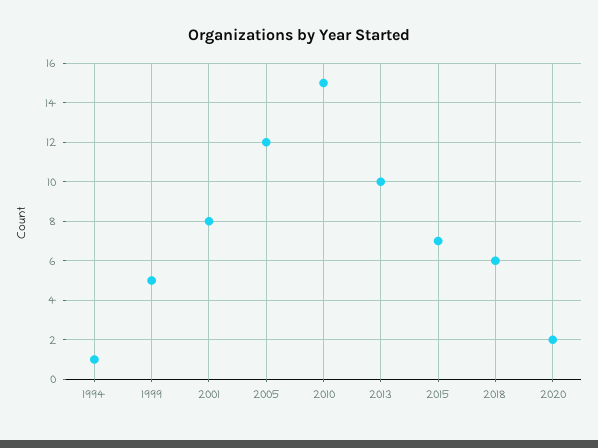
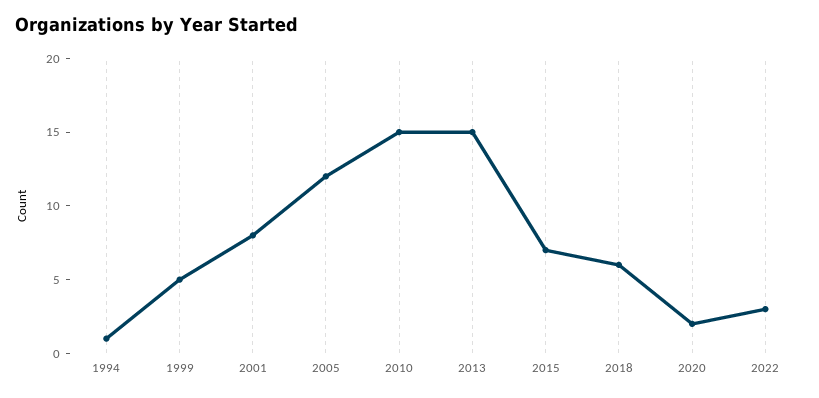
2013: 10 -> 15
2022: none -> 3

